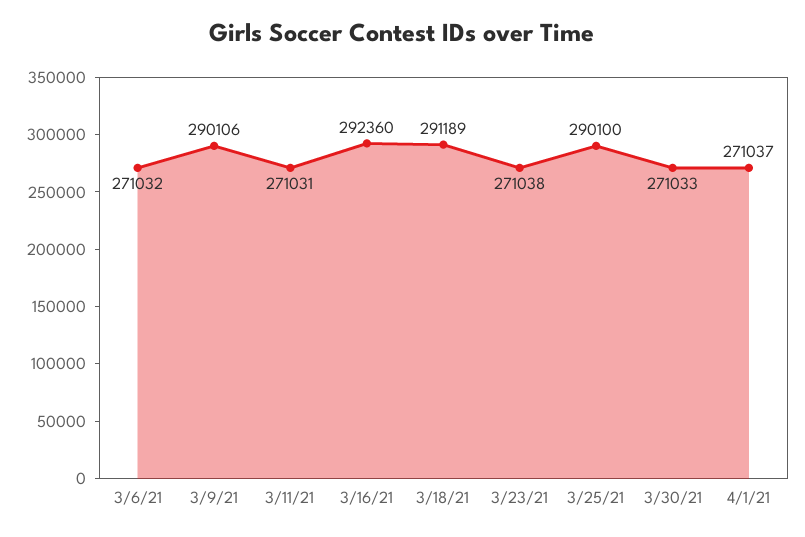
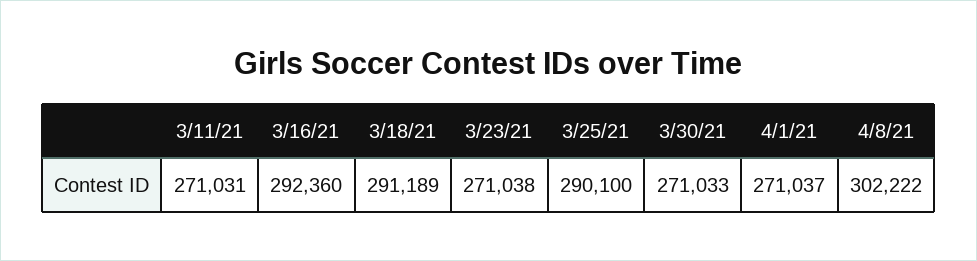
3/6/21: 271032 -> none
3/9/21: 290106 -> none
4/8/21: none -> 302222

